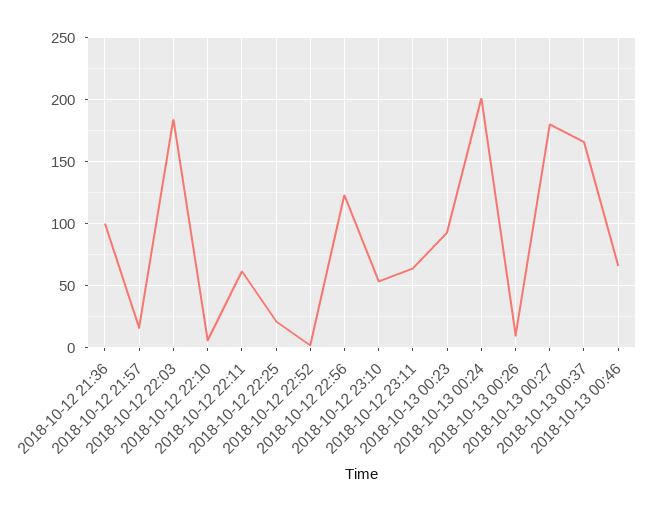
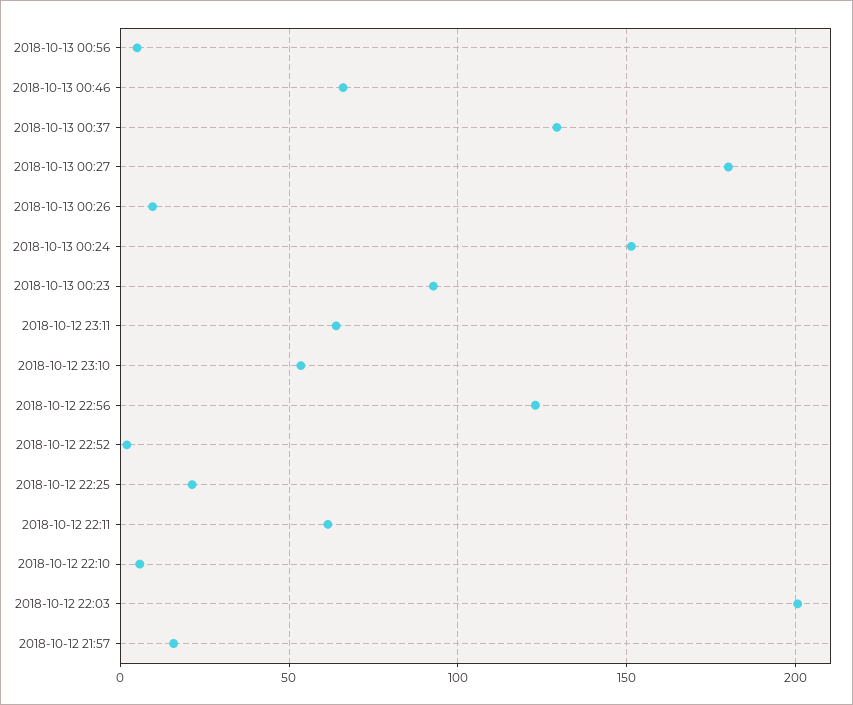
2018-10-12 21:36: 100 -> none
2018-10-12 22:03: 185 -> 200
2018-10-13 00:24: 200 -> 150
2018-10-13 00:37: 165 -> 130
2018-10-13 00:56: none -> 5

